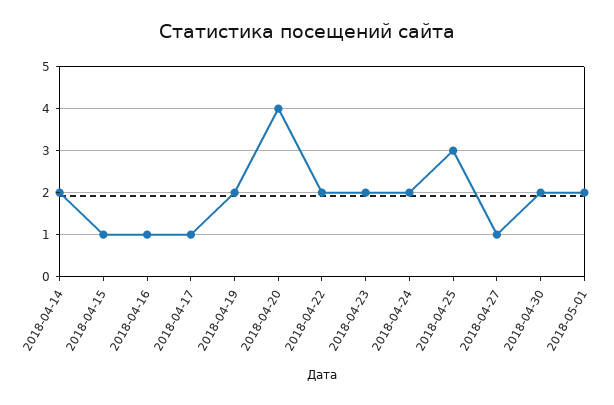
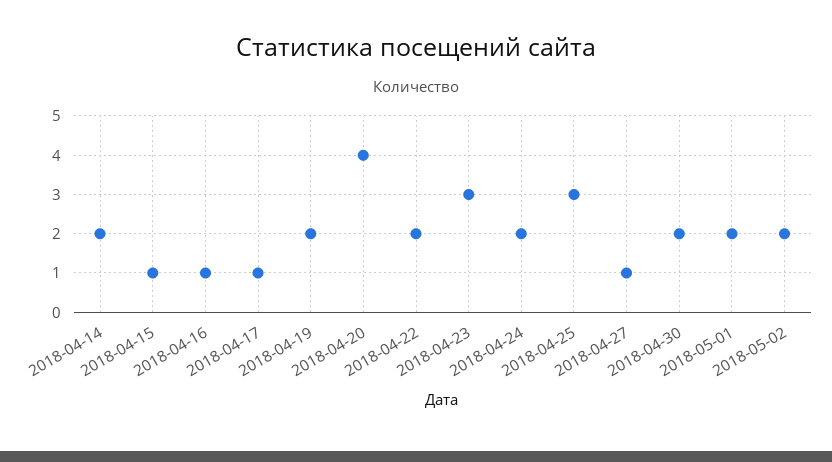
2018-04-23: 2 -> 3
2018-05-02: none -> 2

